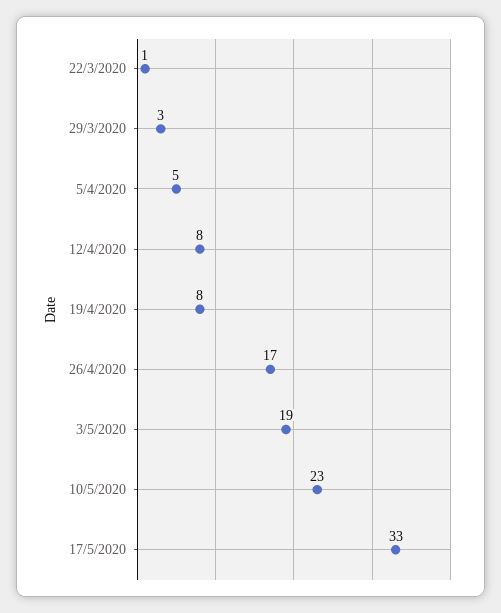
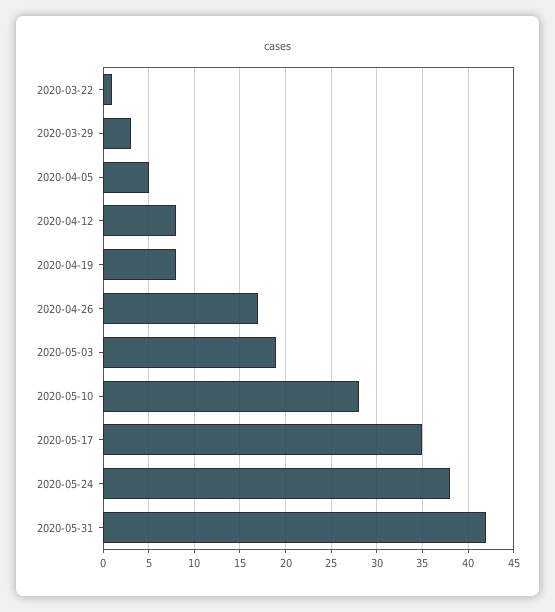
10/5/2020: 23 -> 28
17/5/2020: 33 -> 35
2020-05-24: none -> 38
2020-05-31: none -> 42

